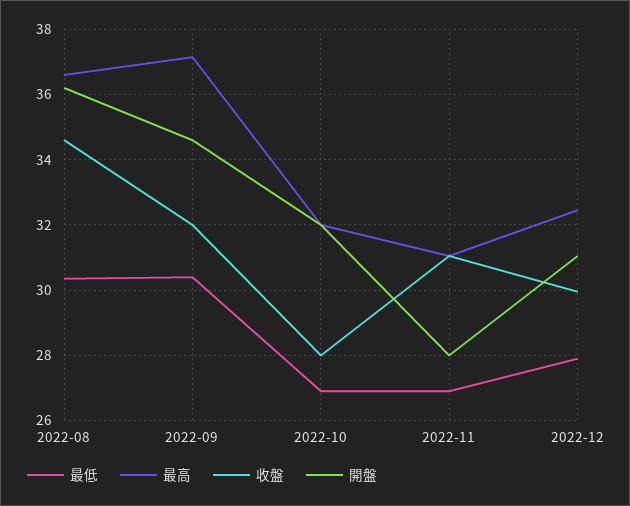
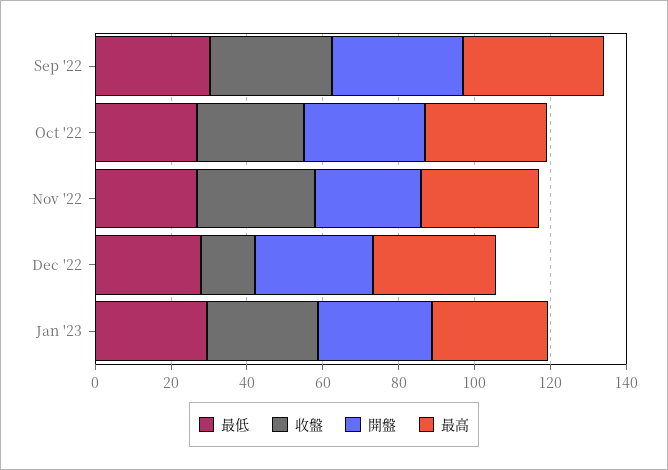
最低, 2022-08: 30.4 -> none
最高, 2022-08: 36.6 -> none
收盤, 2022-08: 34.6 -> none
開盤, 2022-08: 36.2 -> none
收盤, 2022-12: 30 -> 15
最低, Jan '23: none -> 30
收盤, Jan '23: none -> 30
開盤, Jan '23: none -> 30
最高, Jan '23: none -> 30

